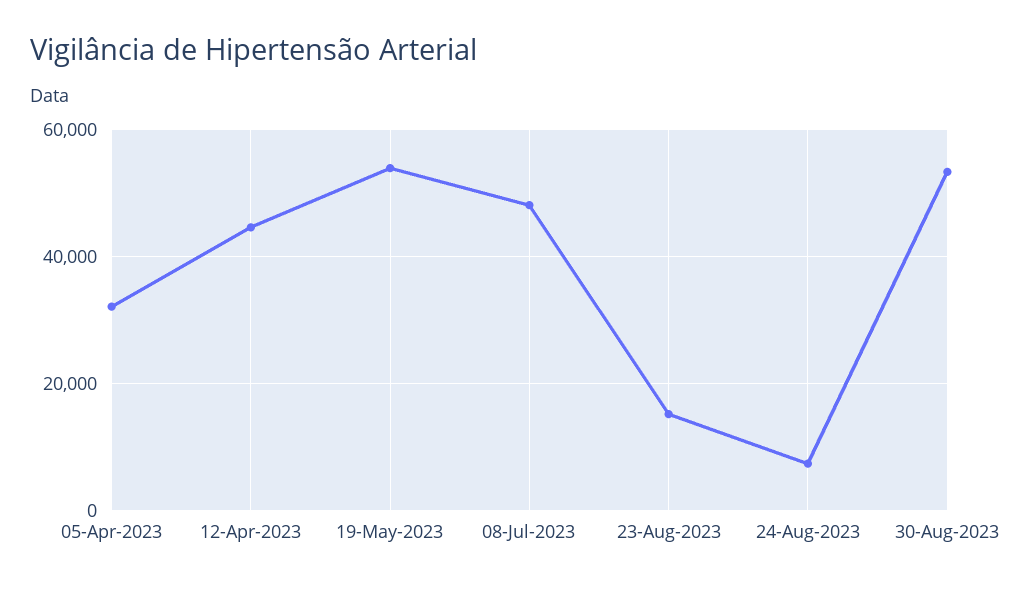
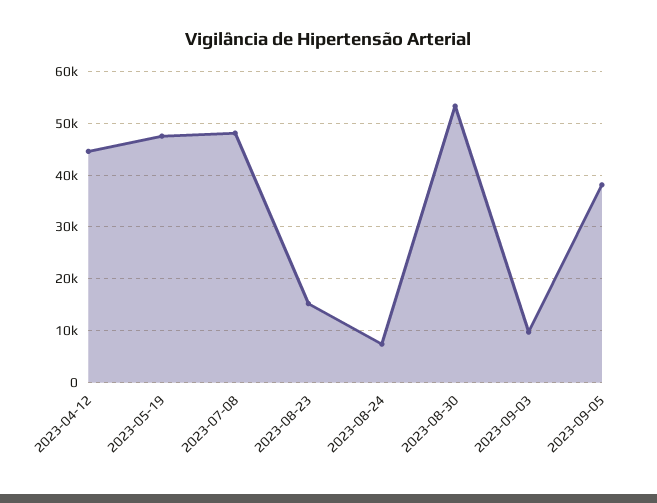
05-Apr-2023: 32000 -> none
19-May-2023: 54000 -> 48000
2023-09-03: none -> 10000
2023-09-05: none -> 38000

